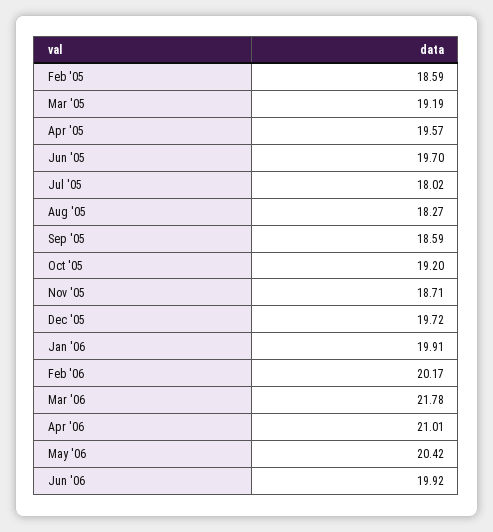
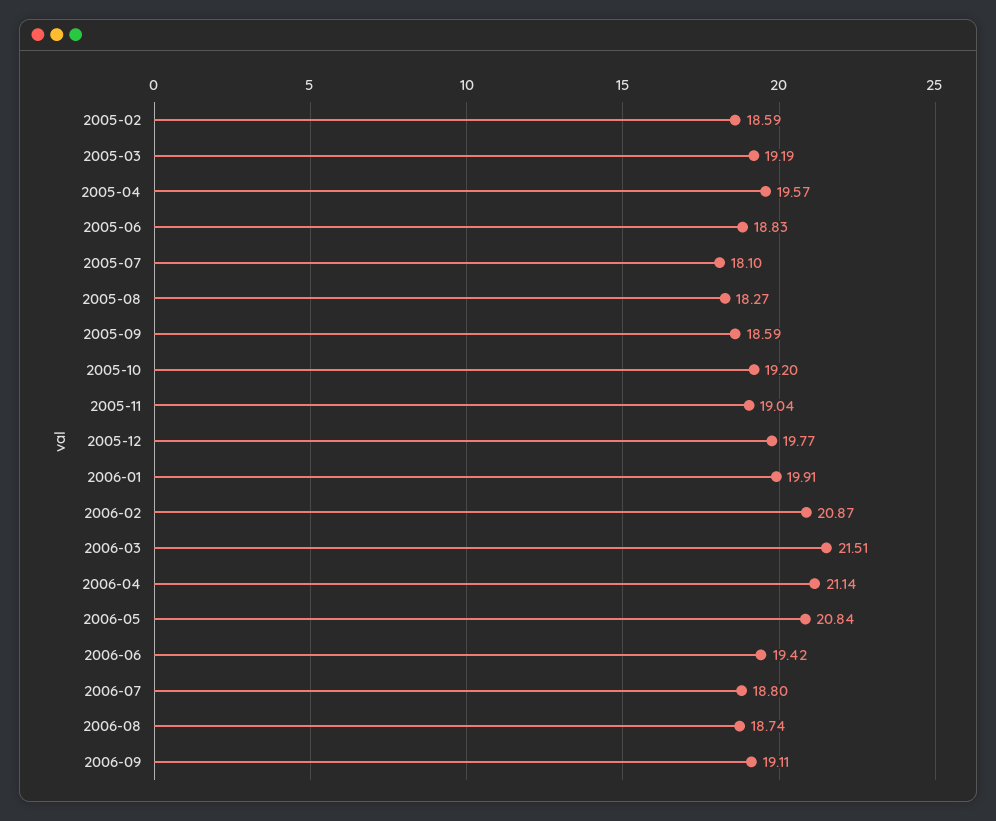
Jun '05: 19.7 -> 18.83
Jul '05: 18.02 -> 18.1
Nov '05: 18.71 -> 19.04
Dec '05: 19.72 -> 19.77
Feb '06: 20.17 -> 20.87
Mar '06: 21.78 -> 21.51
Apr '06: 21.01 -> 21.14
May '06: 20.42 -> 20.84
Jun '06: 19.92 -> 19.42
2006-07: none -> 18.8
2006-08: none -> 18.74
2006-09: none -> 19.11

